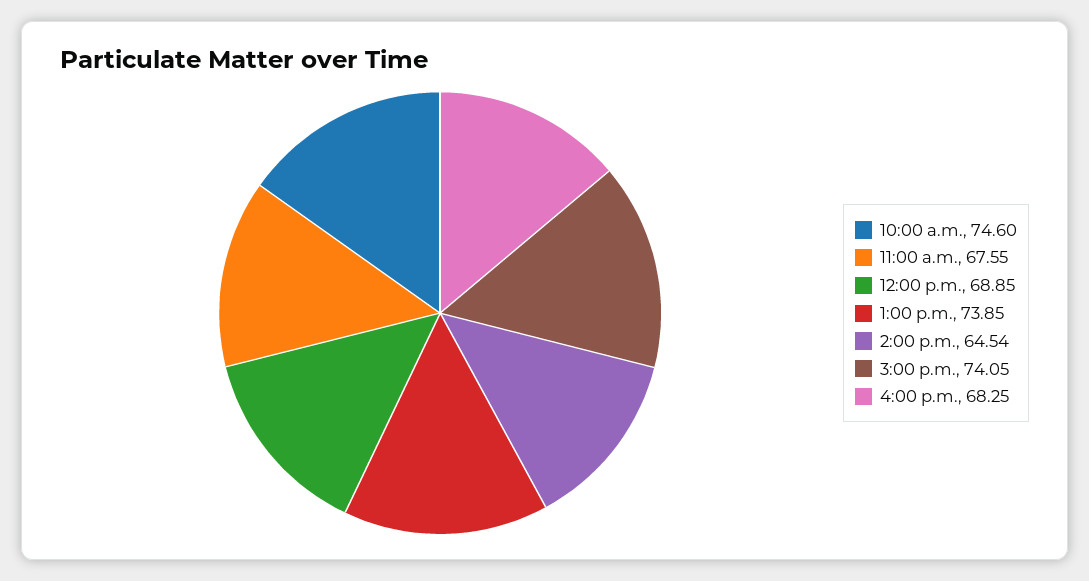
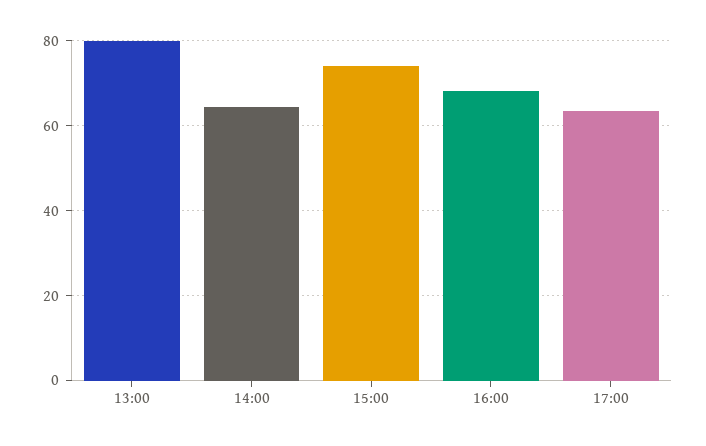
10:00 a.m.: 74.6 -> none
11:00 a.m.: 67.55 -> none
12:00 p.m.: 68.85 -> none
1:00 p.m.: 73.85 -> 80
17:00: none -> 64

